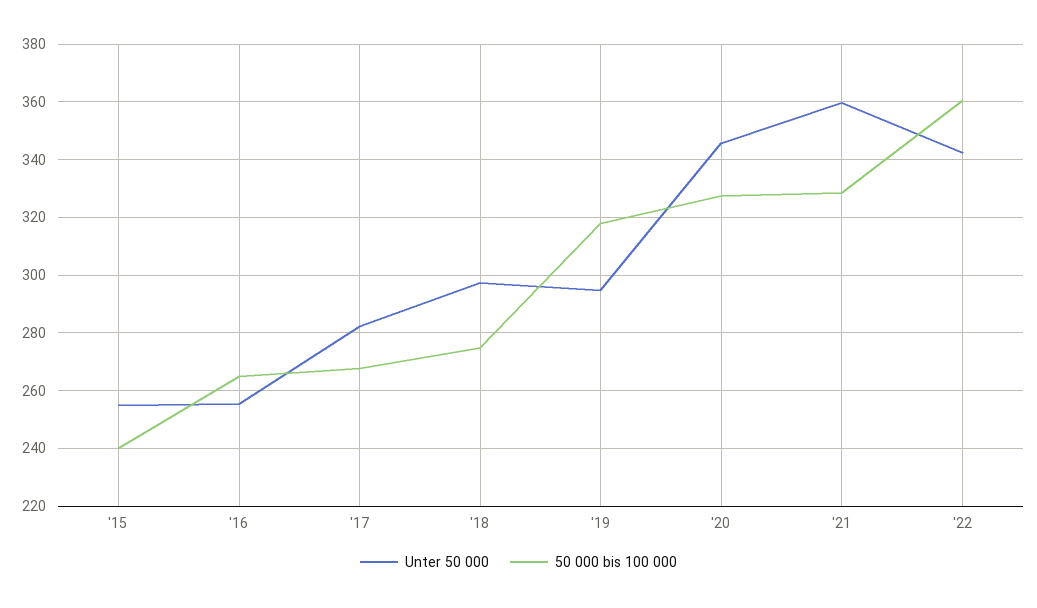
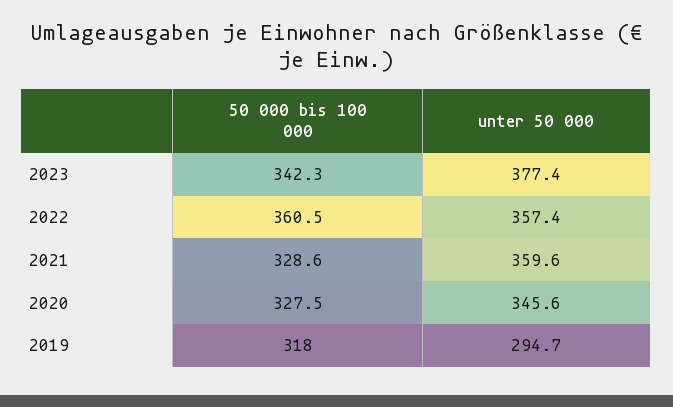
Unter 50 000, '15: 255 -> none
50 000 bis 100 000, '15: 240 -> none
Unter 50 000, '16: 255 -> none
50 000 bis 100 000, '16: 265 -> none
Unter 50 000, '17: 282.5 -> none
50 000 bis 100 000, '17: 267.5 -> none
Unter 50 000, '18: 297.5 -> none
50 000 bis 100 000, '18: 275 -> none
Unter 50 000, '22: 342.5 -> 357.4
50 000 bis 100 000, 2023: none -> 342.3
Unter 50 000, 2023: none -> 377.4

